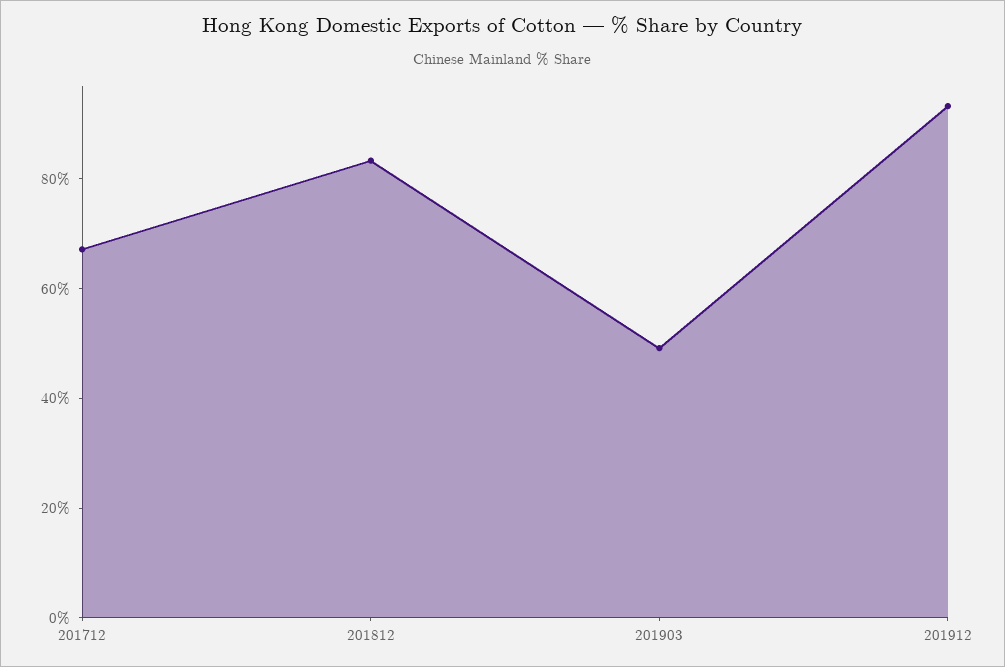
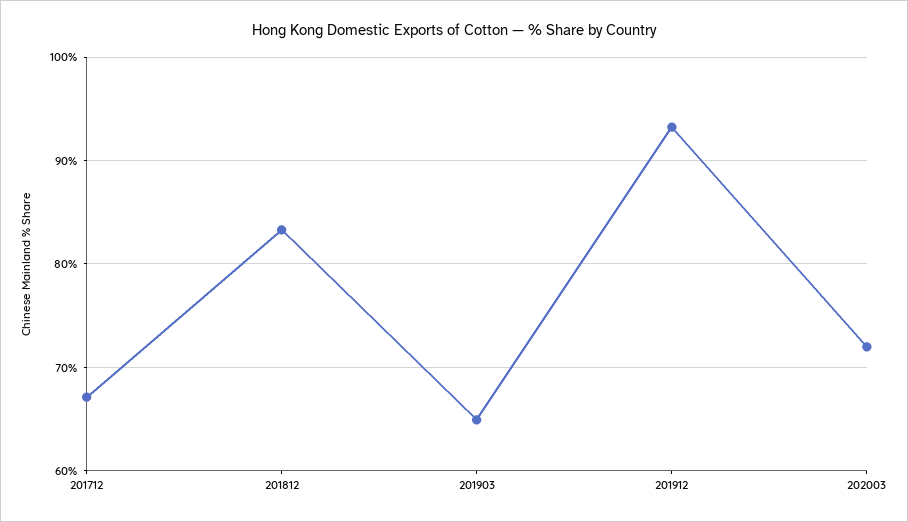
201903: 50 -> 65
202003: none -> 72

